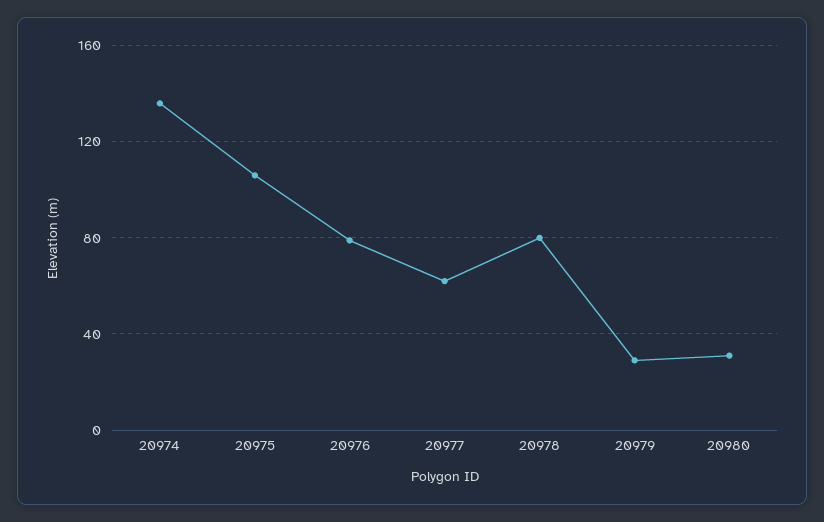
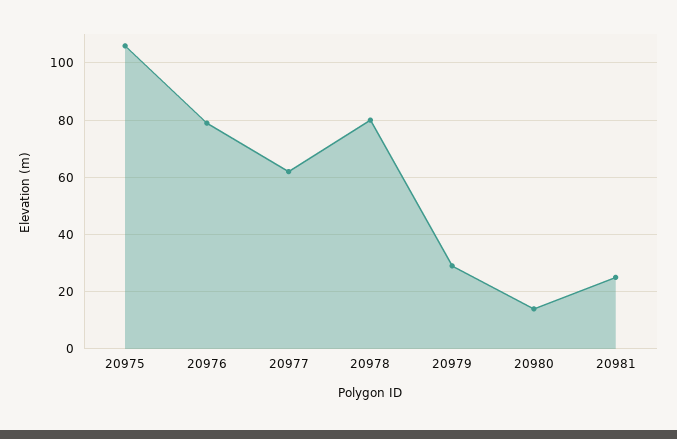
20974: 135 -> none
20980: 30 -> 15
20981: none -> 25

